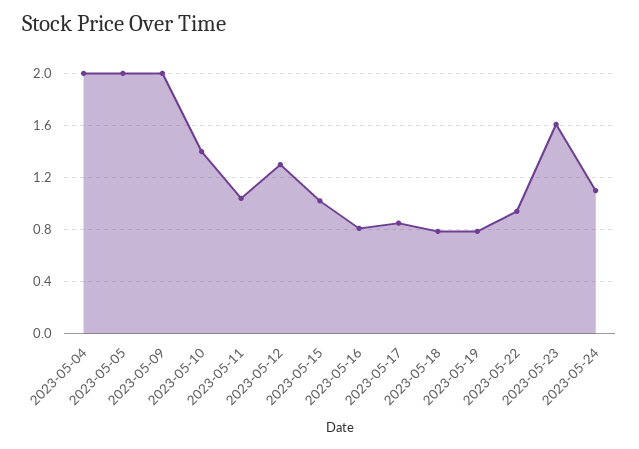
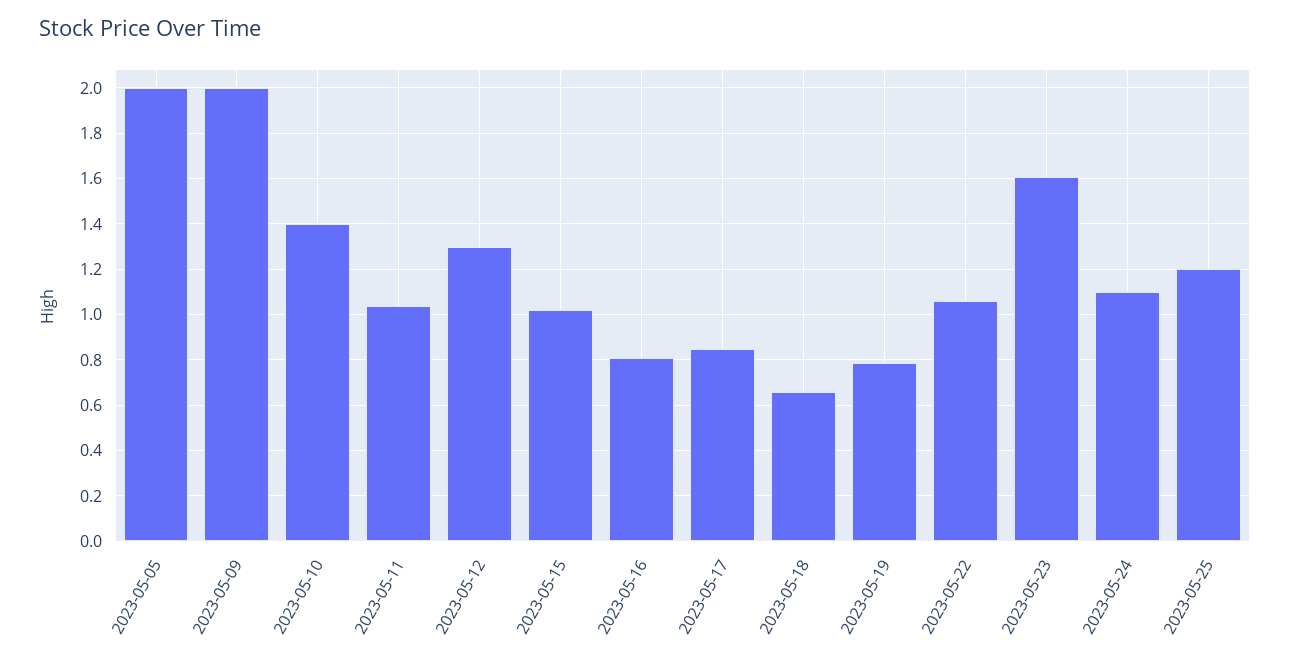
2023-05-04: 2 -> none
2023-05-18: 0.8 -> 0.65
2023-05-22: 0.95 -> 1.05
2023-05-25: none -> 1.2

